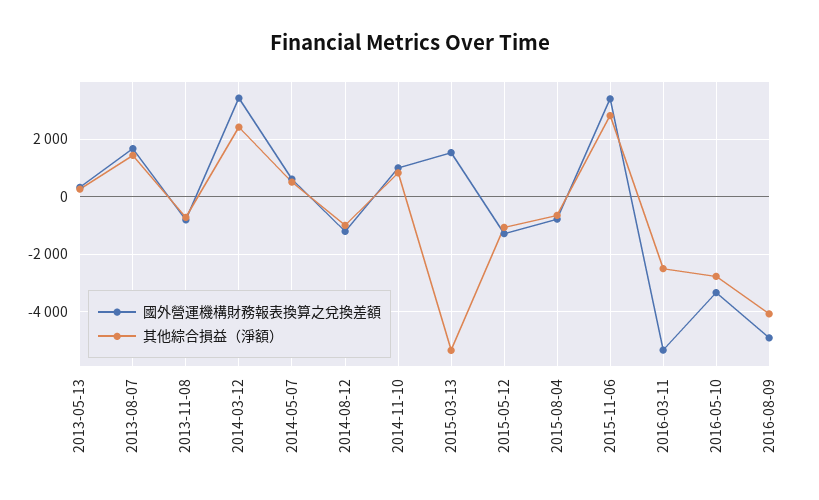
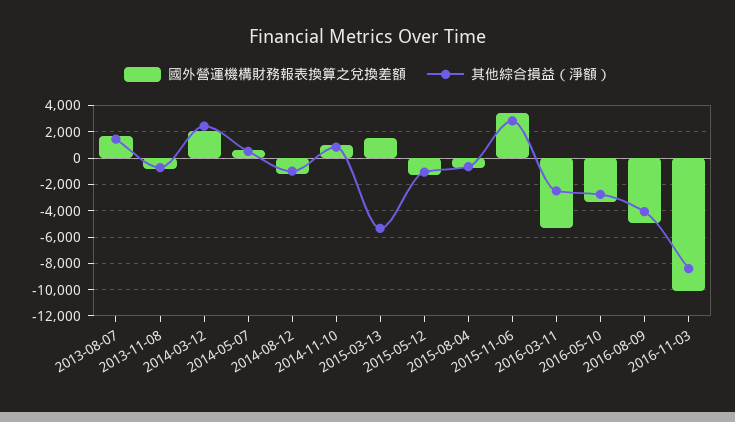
國外營運機構財務報表換算之兌換差額, 2013-05-13: 250 -> none
其他綜合損益（淨額）, 2013-05-13: 250 -> none
國外營運機構財務報表換算之兌換差額, 2014-03-12: 3500 -> 2000
國外營運機構財務報表換算之兌換差額, 2016-11-03: none -> -10000
其他綜合損益（淨額）, 2016-11-03: none -> -8500

